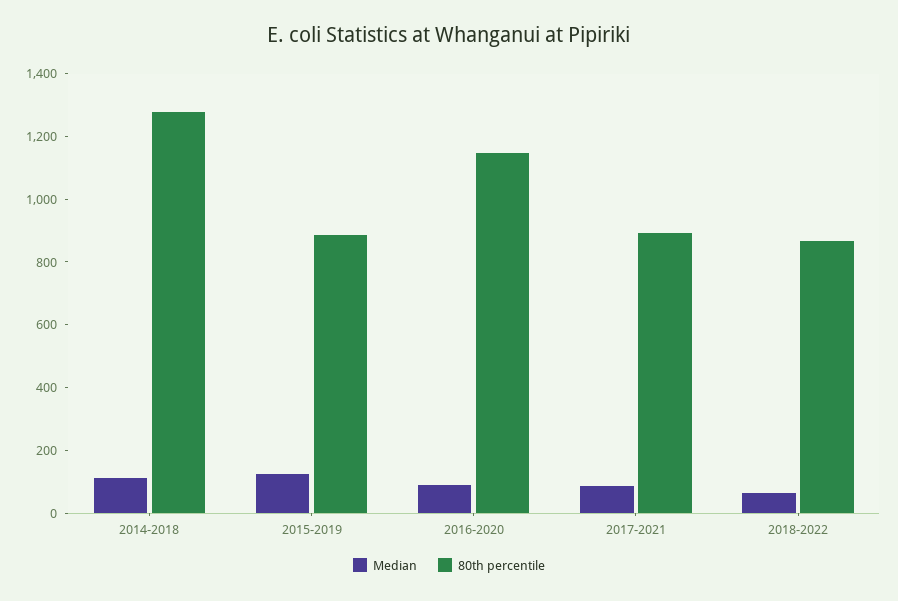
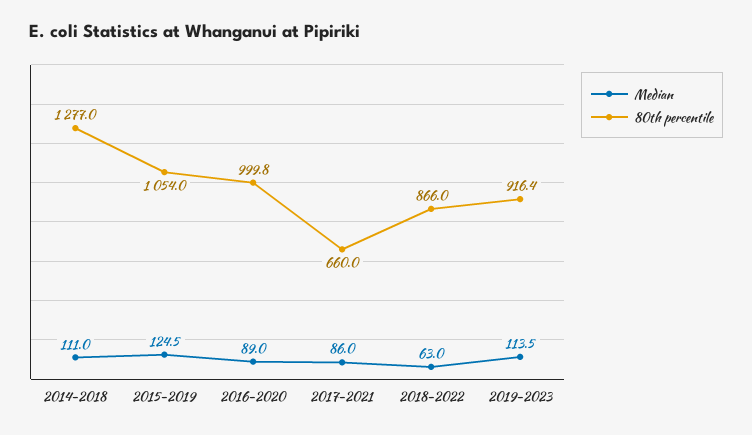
80th percentile, 2015-2019: 900 -> 1054
80th percentile, 2016-2020: 1150 -> 999.8
80th percentile, 2017-2021: 900 -> 660
Median, 2019-2023: none -> 113.5
80th percentile, 2019-2023: none -> 916.4

